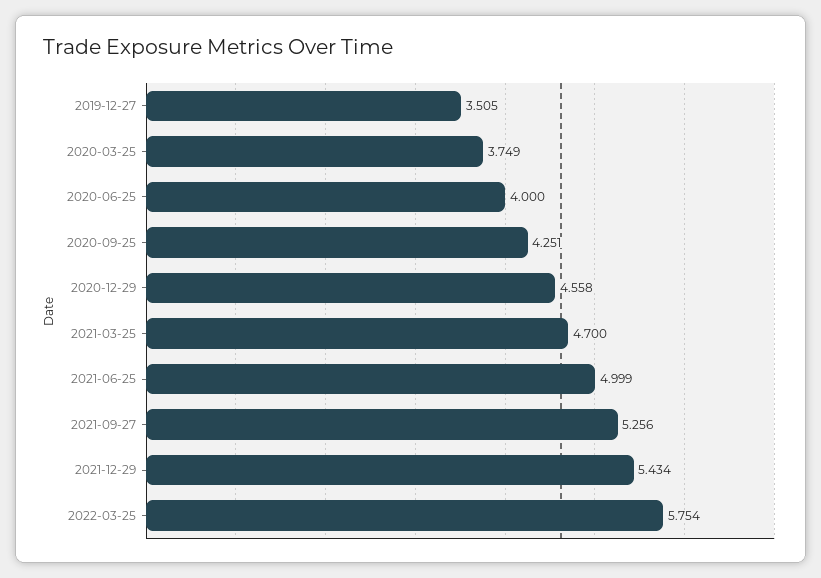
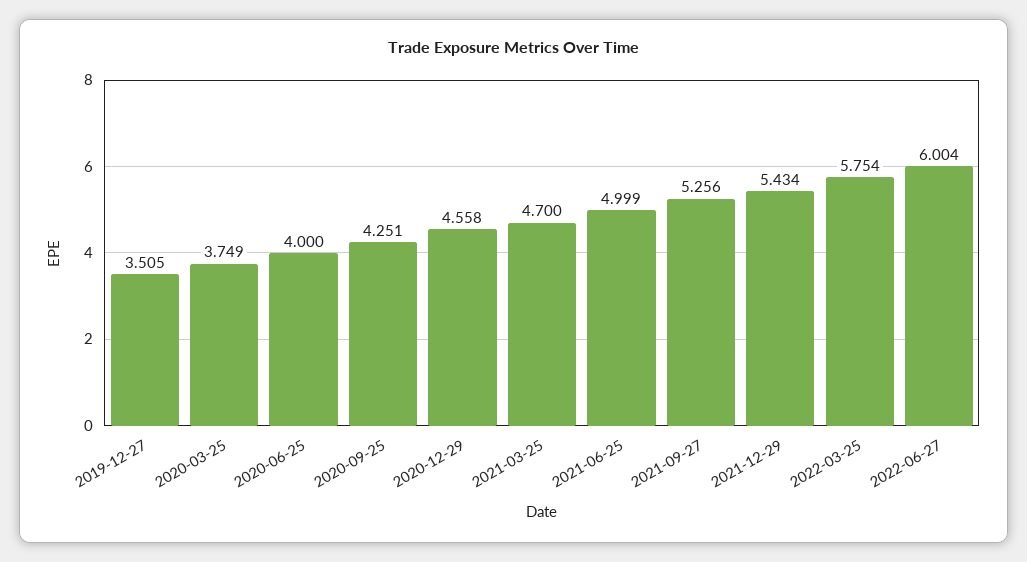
2022-06-27: none -> 6.004

